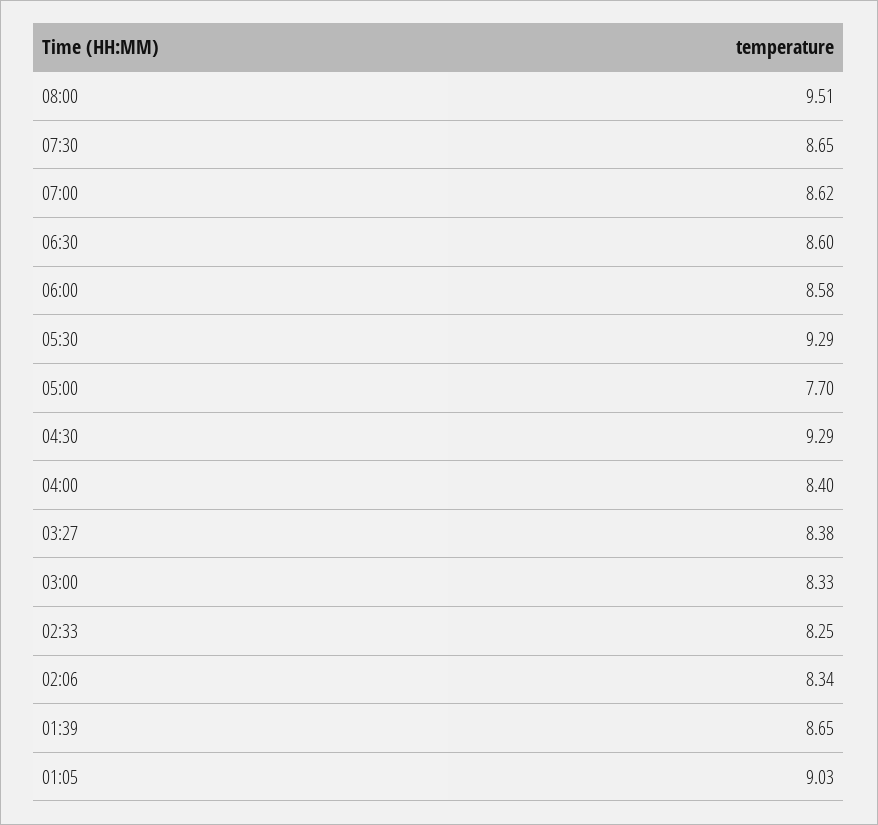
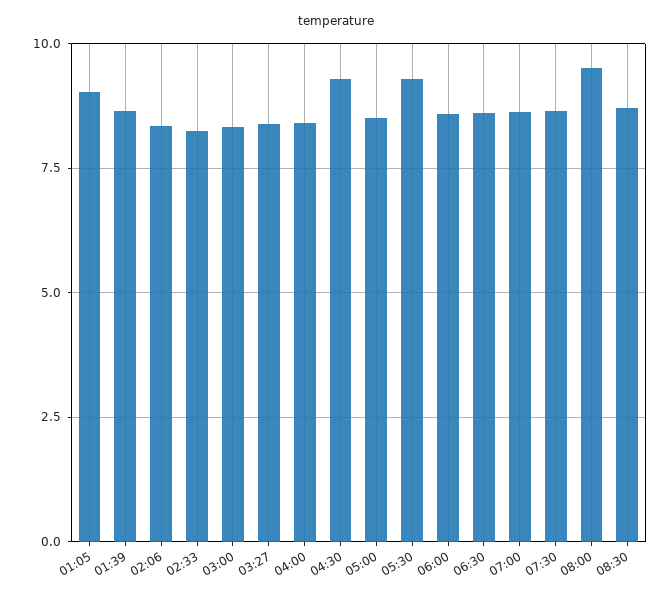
05:00: 7.7 -> 8.5
08:30: none -> 8.75

